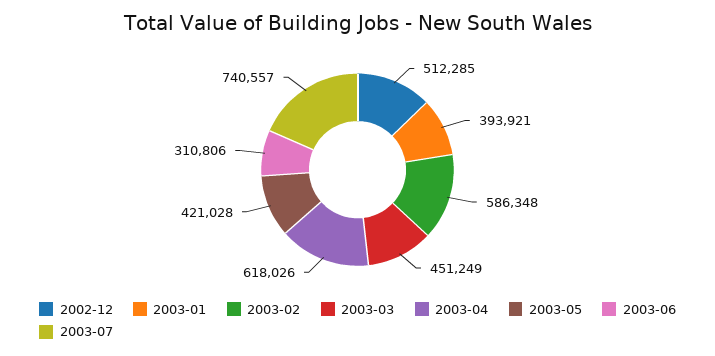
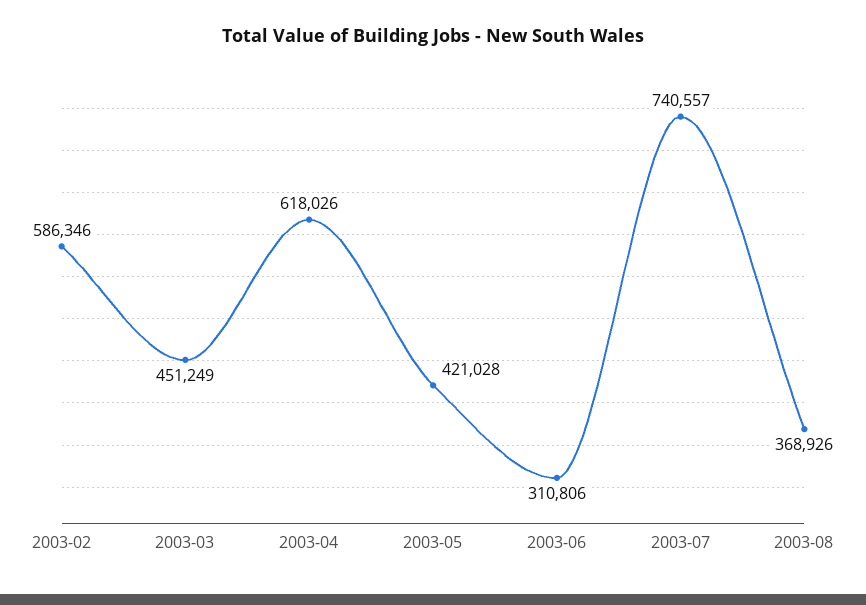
2002-12: 512285 -> none
2003-01: 393921 -> none
2003-02: 586348 -> 586346
2003-08: none -> 368926

